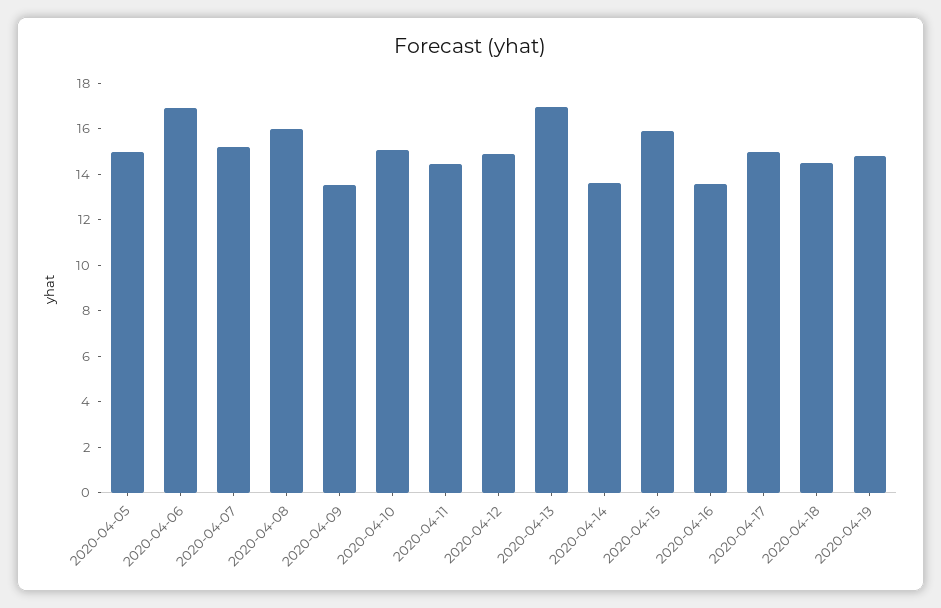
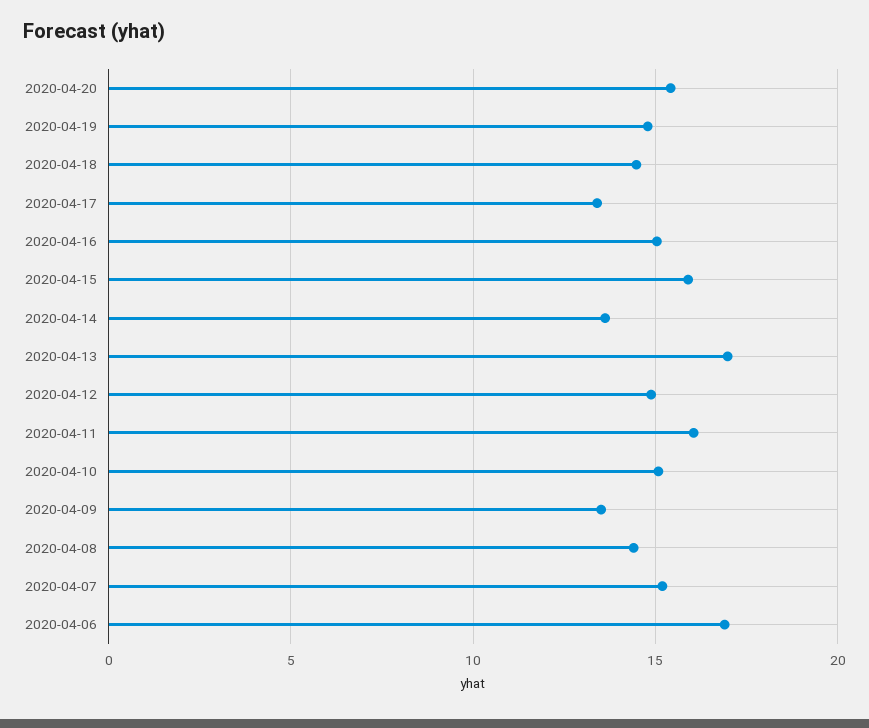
2020-04-05: 15 -> none
2020-04-08: 16 -> 14.5
2020-04-11: 14.5 -> 16
2020-04-16: 13.5 -> 15
2020-04-17: 15 -> 13.5
2020-04-20: none -> 15.5

